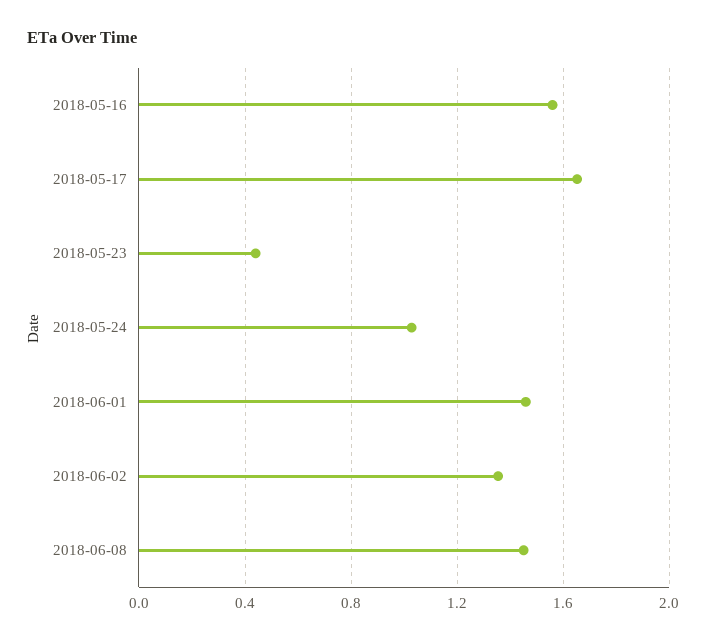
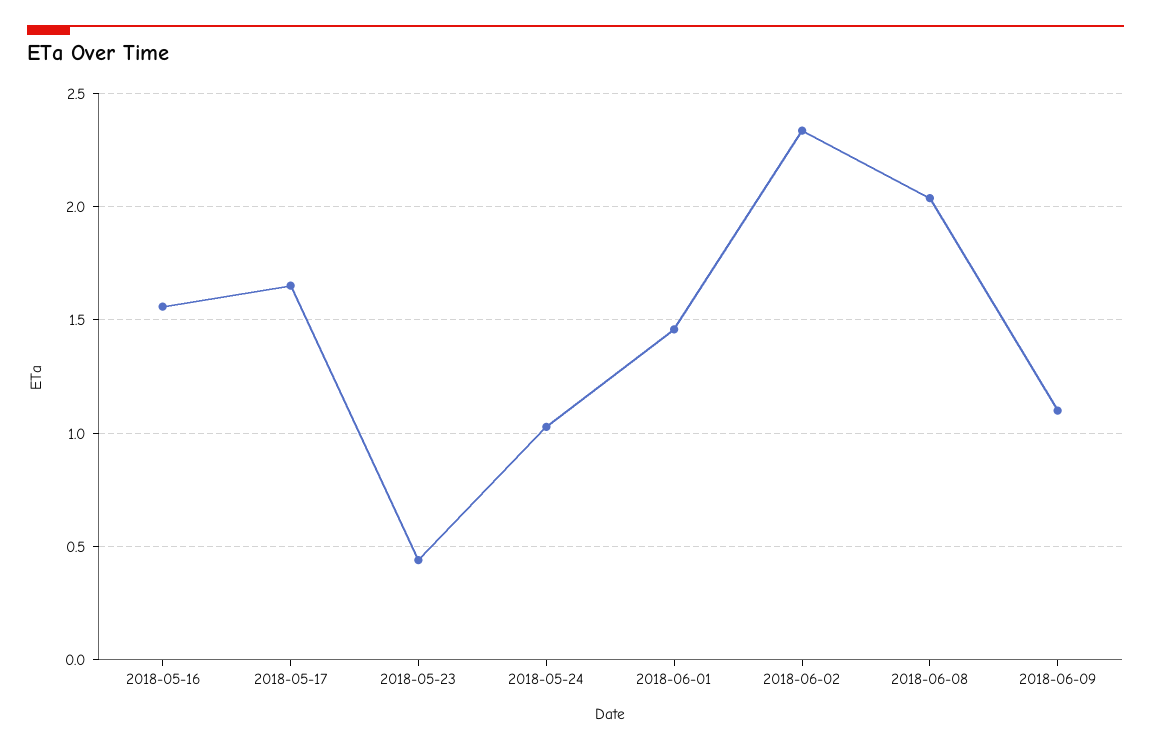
2018-06-02: 1.35 -> 2.35
2018-06-08: 1.45 -> 2.05
2018-06-09: none -> 1.1

